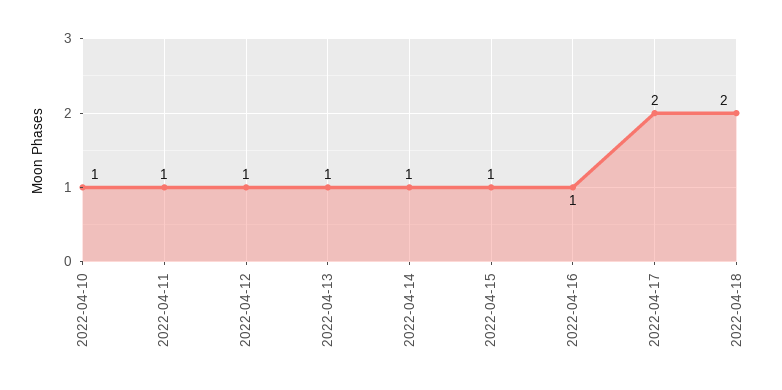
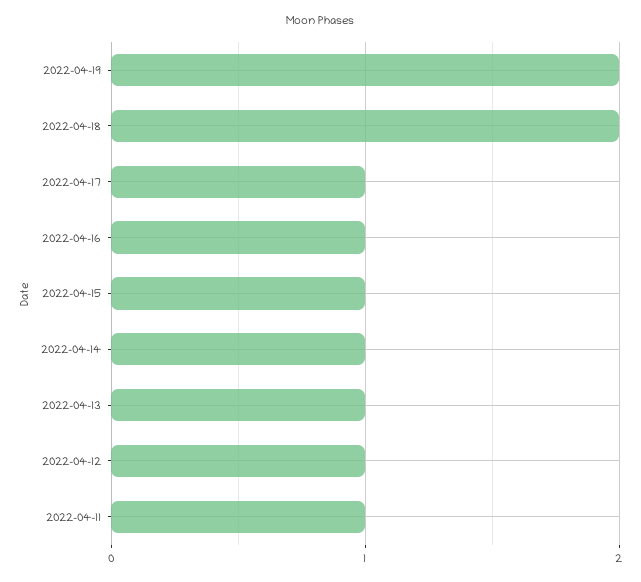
2022-04-10: 1 -> none
2022-04-17: 2 -> 1
2022-04-19: none -> 2

